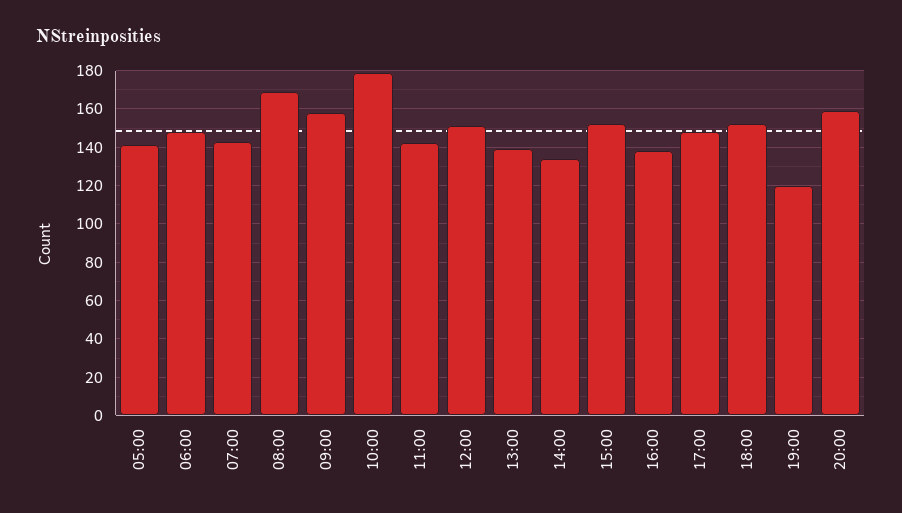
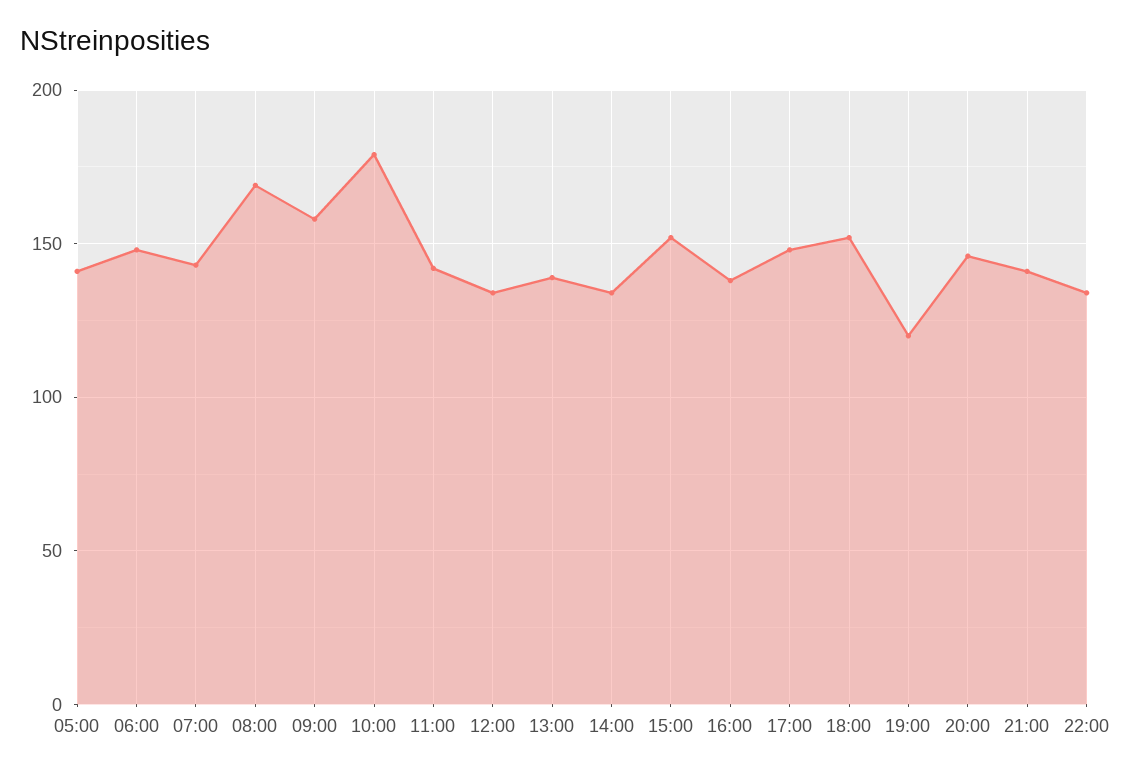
12:00: 150 -> 135
20:00: 160 -> 145
21:00: none -> 140
22:00: none -> 135

